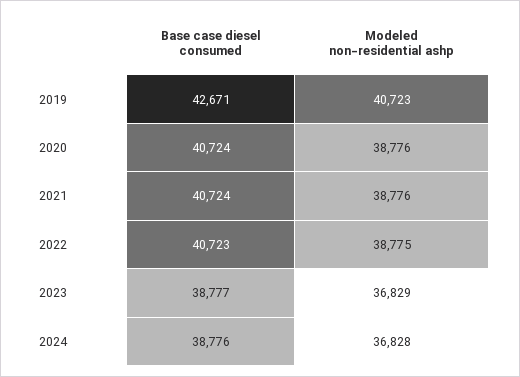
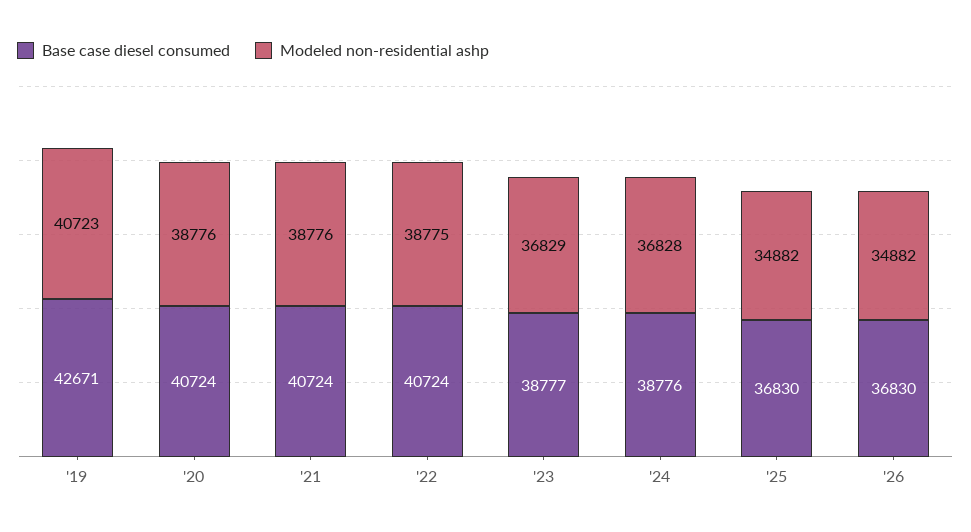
Base case diesel consumed, 2022: 40723 -> 40724
Base case diesel consumed, '25: none -> 36830
Modeled non-residential ashp, '25: none -> 34882
Base case diesel consumed, '26: none -> 36830
Modeled non-residential ashp, '26: none -> 34882

